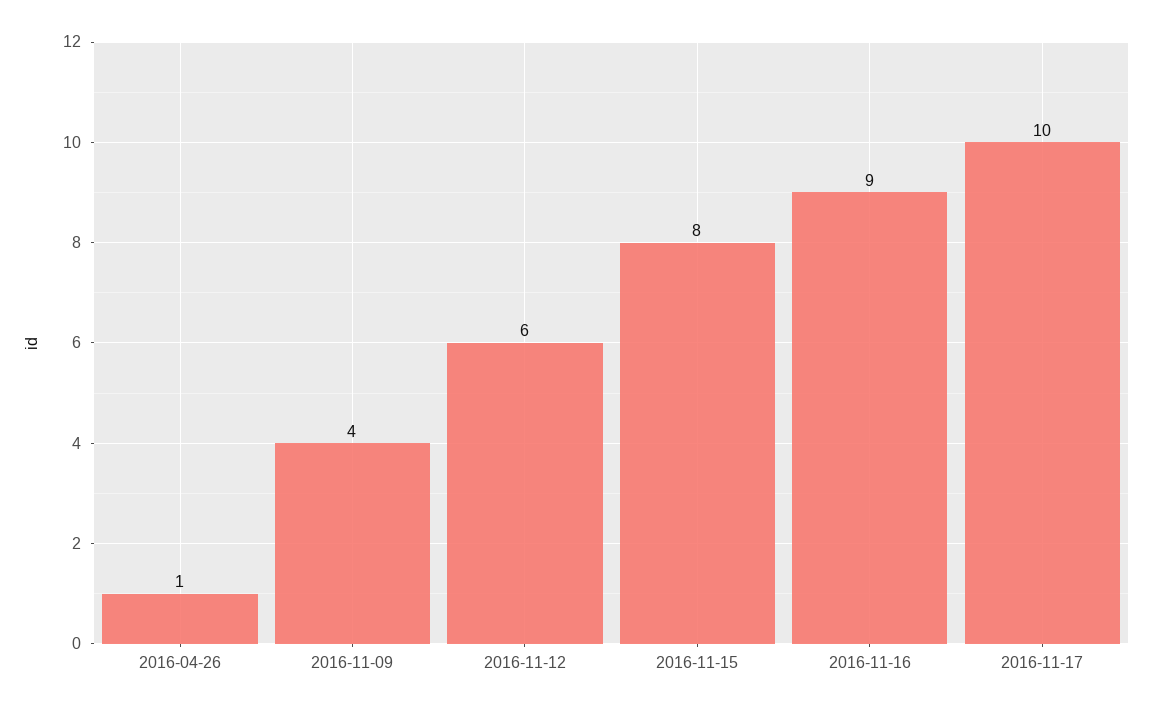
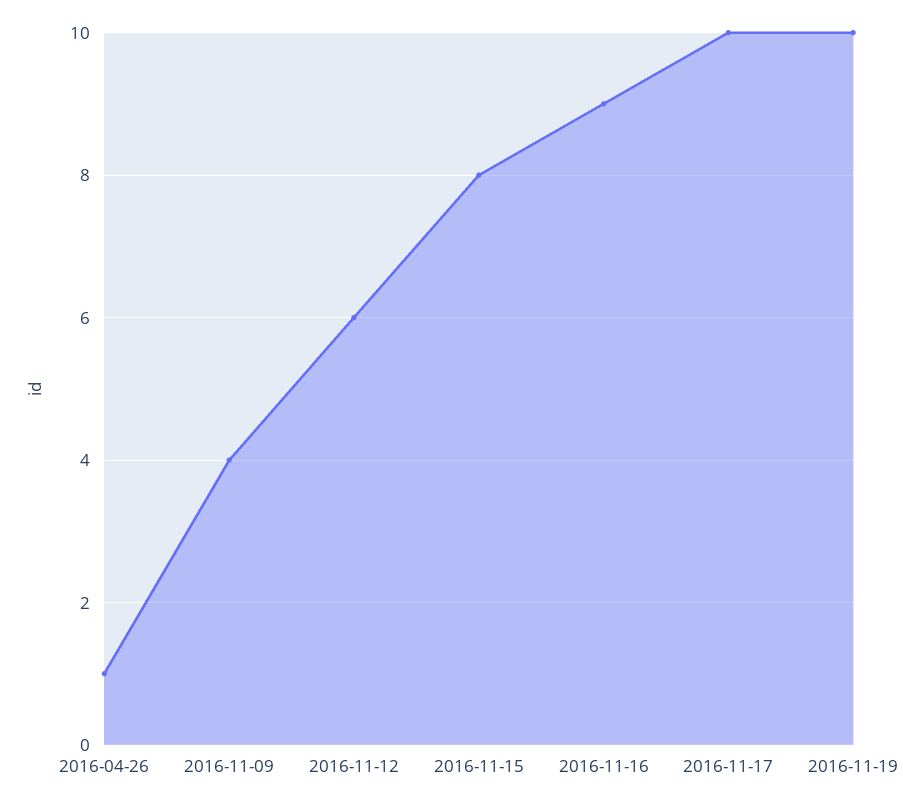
2016-11-19: none -> 10

